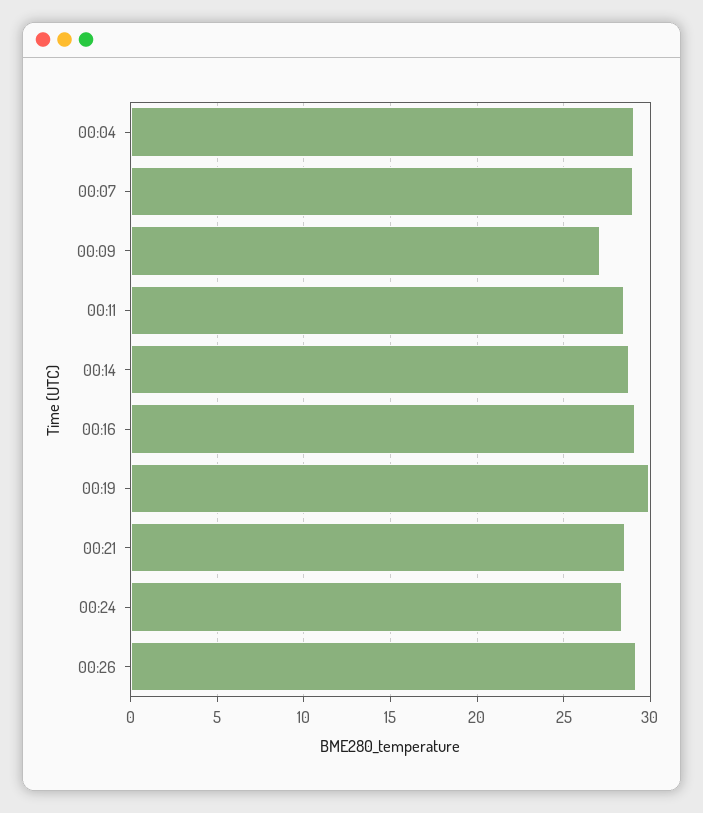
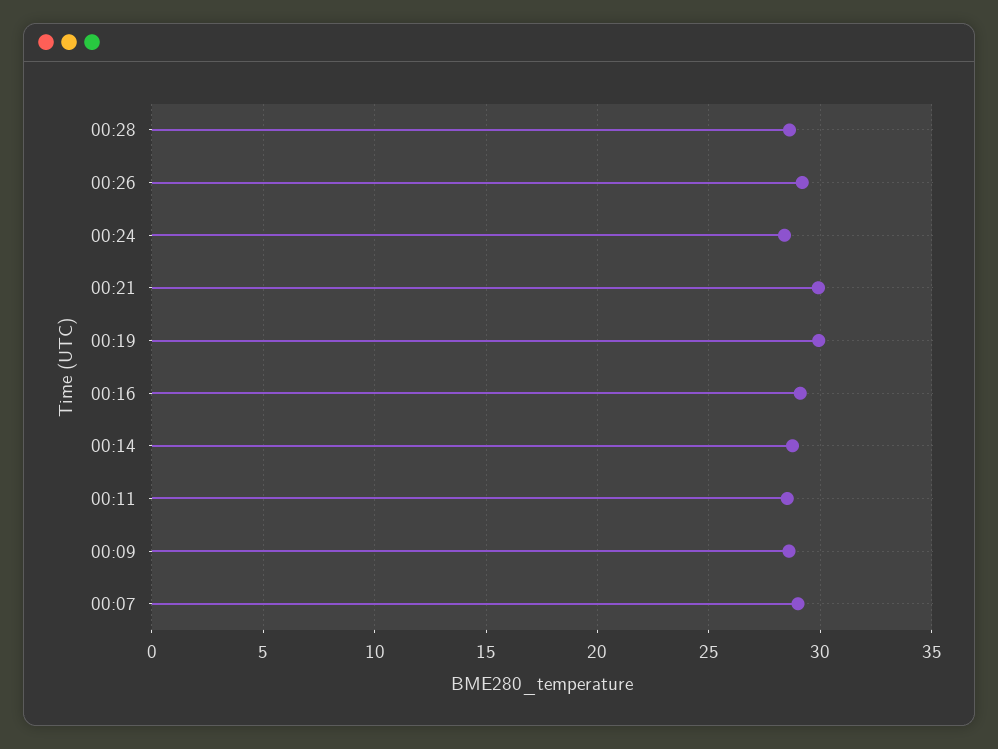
00:04: 29 -> none
00:09: 27 -> 28.5
00:21: 28.5 -> 30
00:28: none -> 28.5

